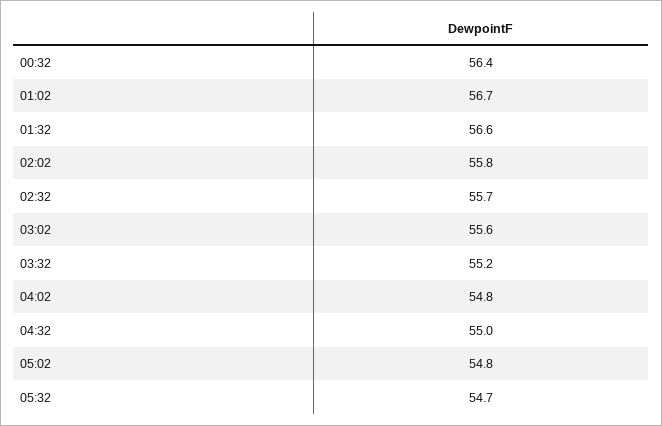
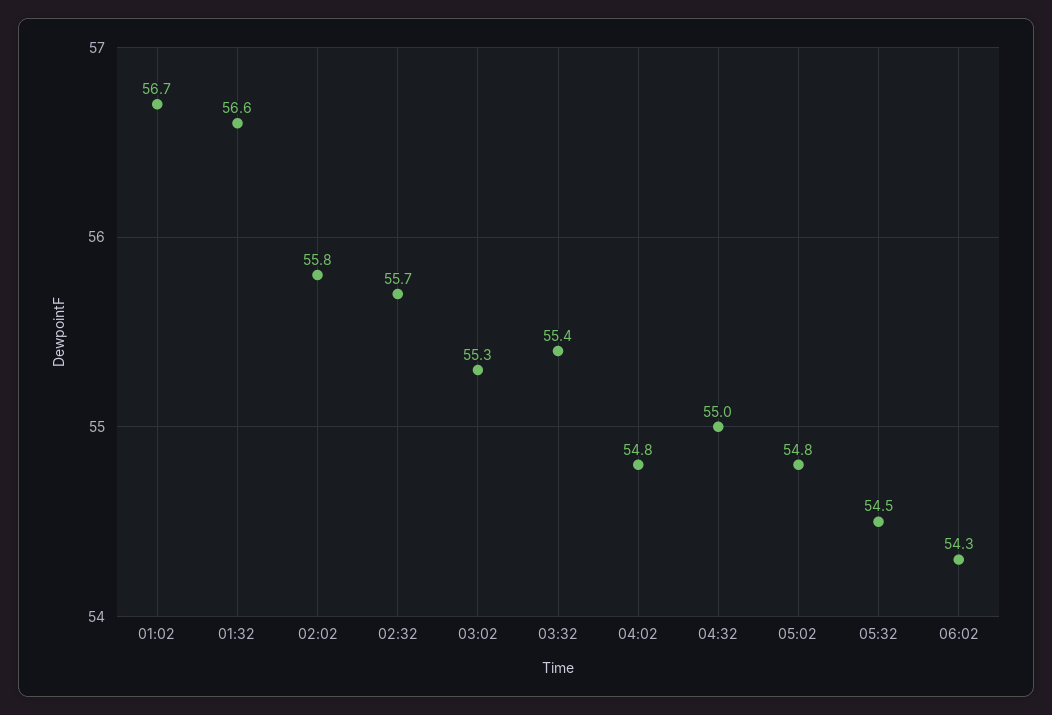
00:32: 56.4 -> none
03:02: 55.6 -> 55.3
03:32: 55.2 -> 55.4
05:32: 54.7 -> 54.5
06:02: none -> 54.3

